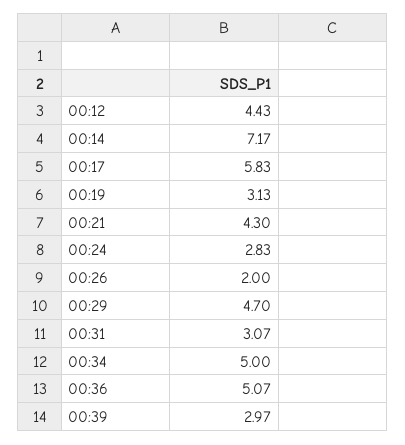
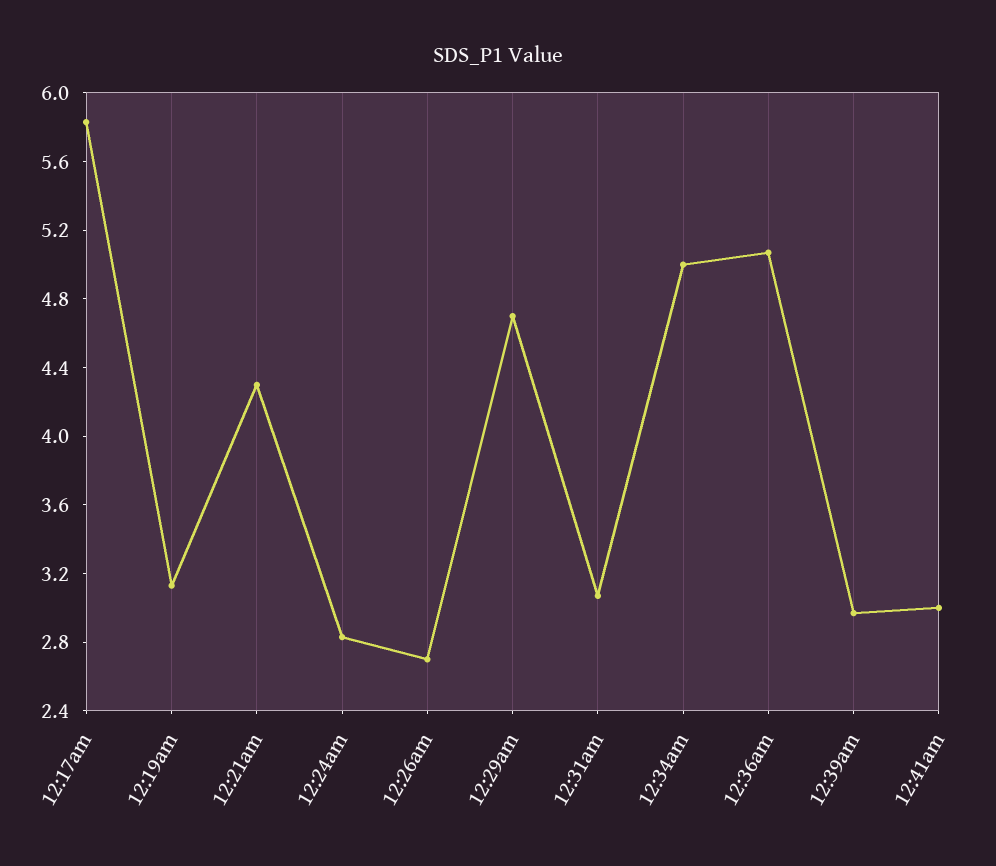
00:12: 4.43 -> none
00:14: 7.17 -> none
00:26: 2 -> 2.7
12:41am: none -> 3

